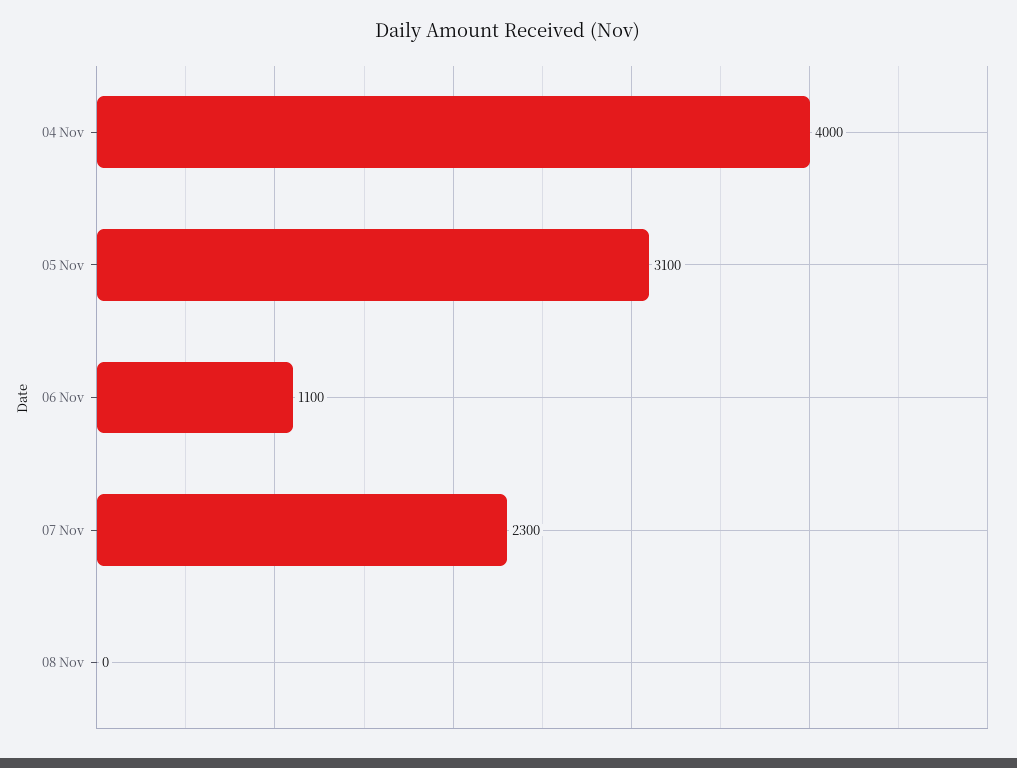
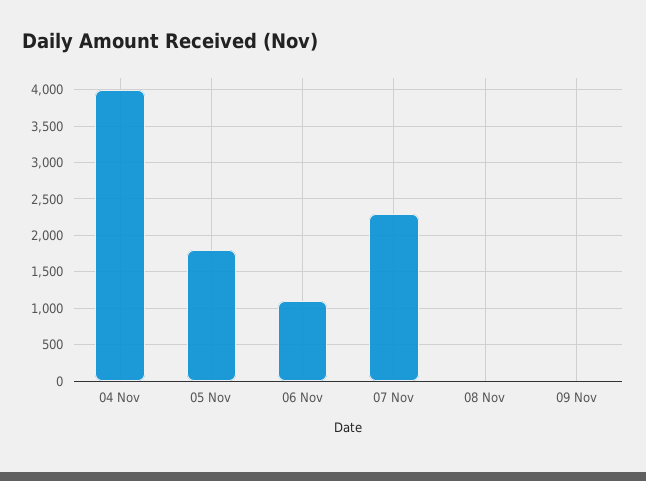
05 Nov: 3100 -> 1800
09 Nov: none -> 0

